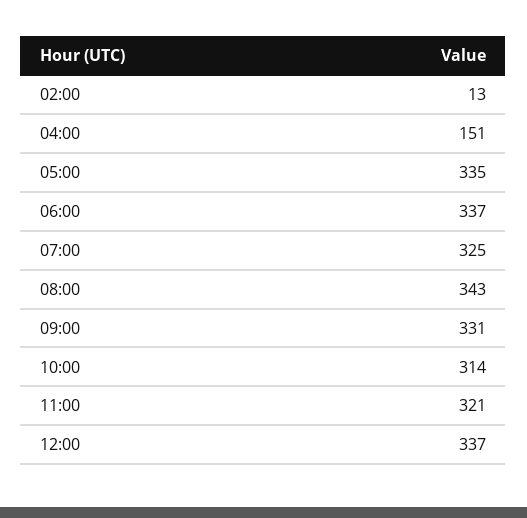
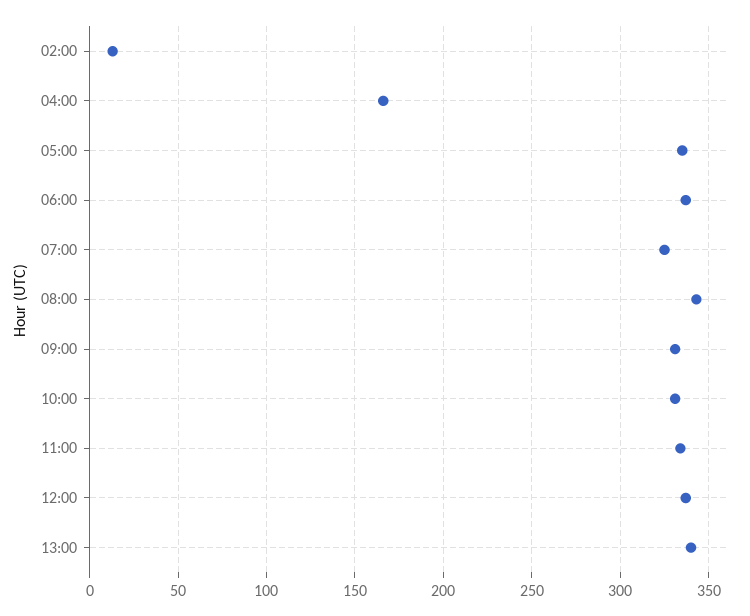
04:00: 151 -> 165
10:00: 314 -> 330
11:00: 321 -> 335
13:00: none -> 340

